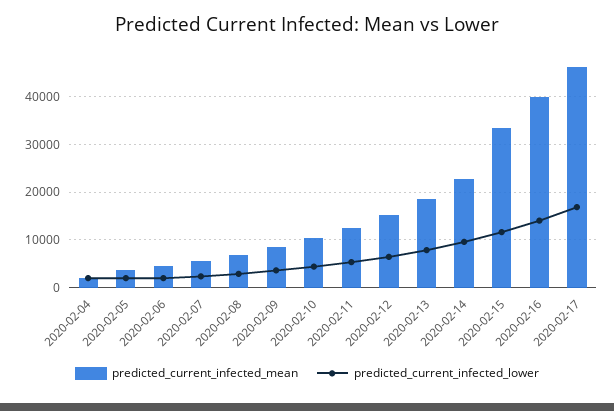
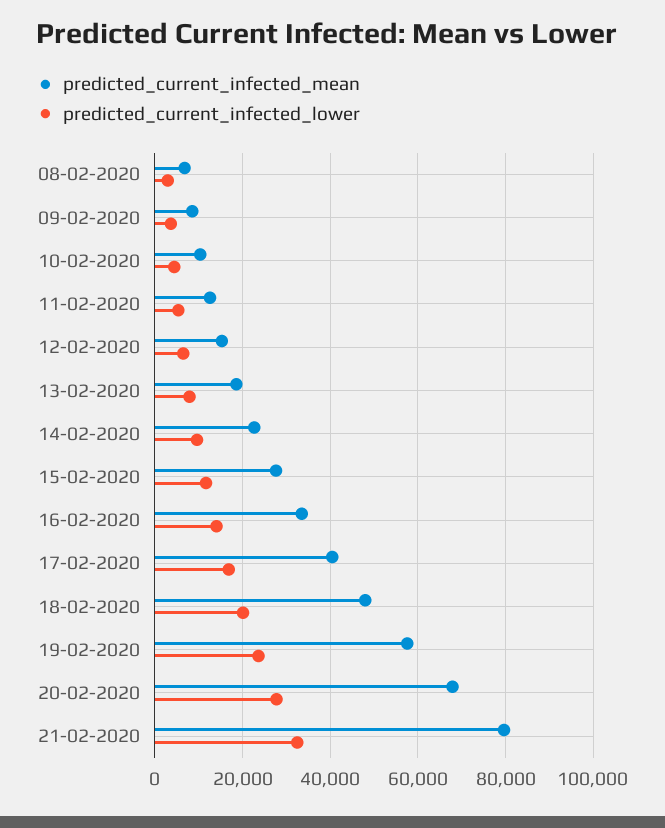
predicted_current_infected_mean, 2020-02-04: 2000 -> none
predicted_current_infected_lower, 2020-02-04: 2000 -> none
predicted_current_infected_mean, 2020-02-05: 4000 -> none
predicted_current_infected_lower, 2020-02-05: 2000 -> none
predicted_current_infected_mean, 2020-02-06: 4000 -> none
predicted_current_infected_lower, 2020-02-06: 2000 -> none
predicted_current_infected_mean, 2020-02-07: 6000 -> none
predicted_current_infected_lower, 2020-02-07: 2000 -> none
predicted_current_infected_mean, 2020-02-15: 34000 -> 28000
predicted_current_infected_mean, 2020-02-16: 40000 -> 34000
predicted_current_infected_mean, 2020-02-17: 46000 -> 40000
predicted_current_infected_mean, 18-02-2020: none -> 48000
predicted_current_infected_lower, 18-02-2020: none -> 20000
predicted_current_infected_mean, 19-02-2020: none -> 58000
predicted_current_infected_lower, 19-02-2020: none -> 24000
predicted_current_infected_mean, 20-02-2020: none -> 68000
predicted_current_infected_lower, 20-02-2020: none -> 28000
predicted_current_infected_mean, 21-02-2020: none -> 80000
predicted_current_infected_lower, 21-02-2020: none -> 32000

